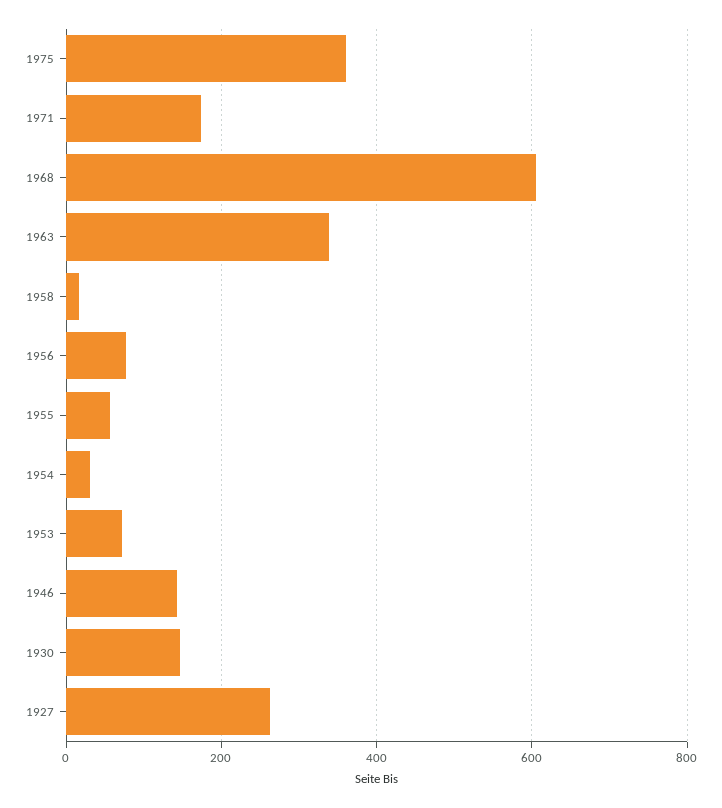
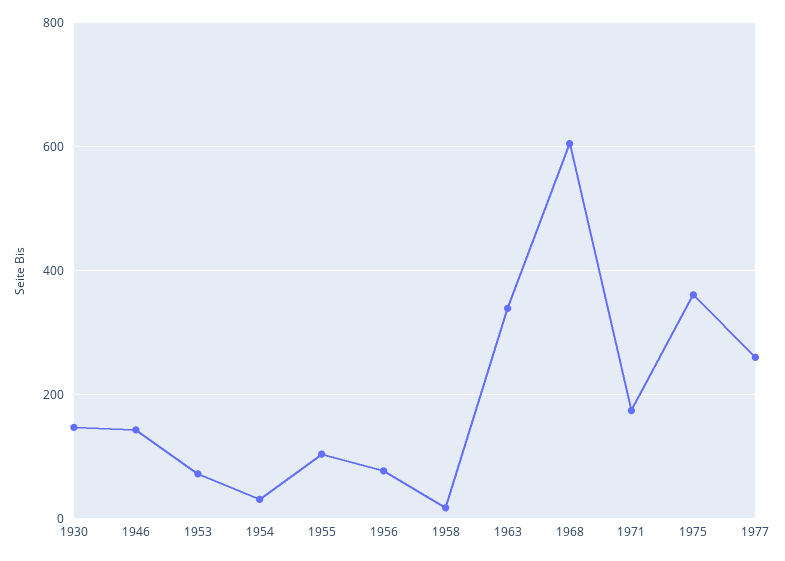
1955: 60 -> 100
1927: 260 -> none
1977: none -> 260

